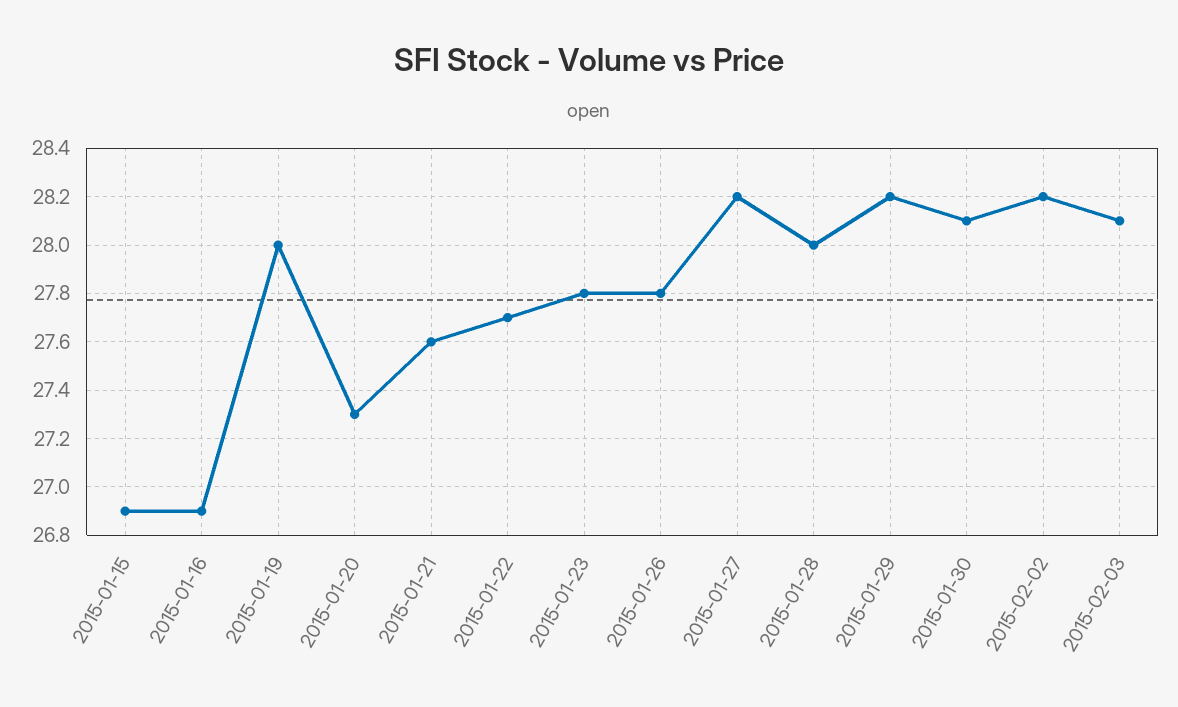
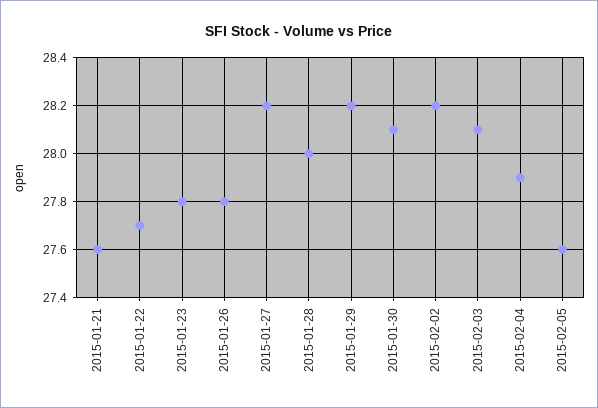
2015-01-15: 26.9 -> none
2015-01-16: 26.9 -> none
2015-01-19: 28 -> none
2015-01-20: 27.3 -> none
2015-02-04: none -> 27.9
2015-02-05: none -> 27.6

